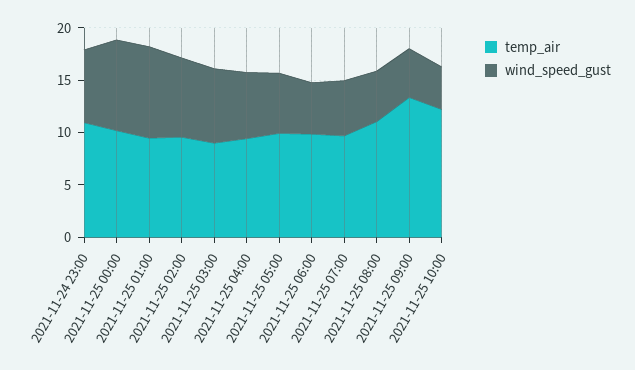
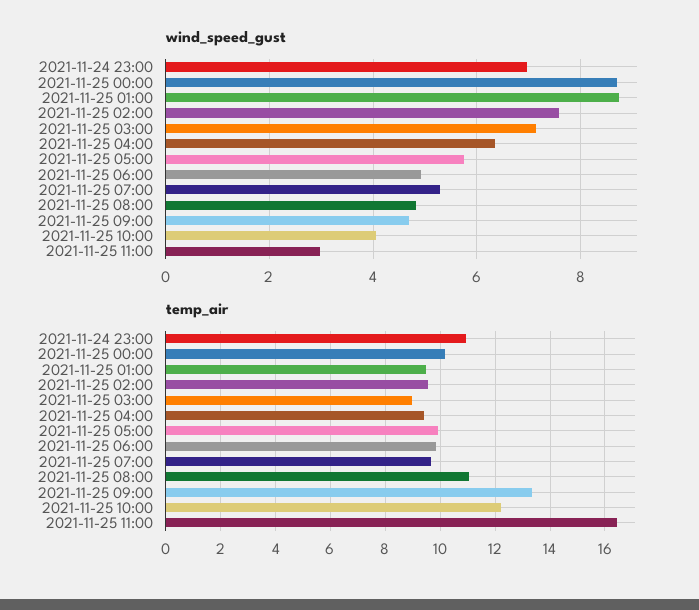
wind_speed_gust, 2021-11-25 11:00: none -> 3
temp_air, 2021-11-25 11:00: none -> 16.5

